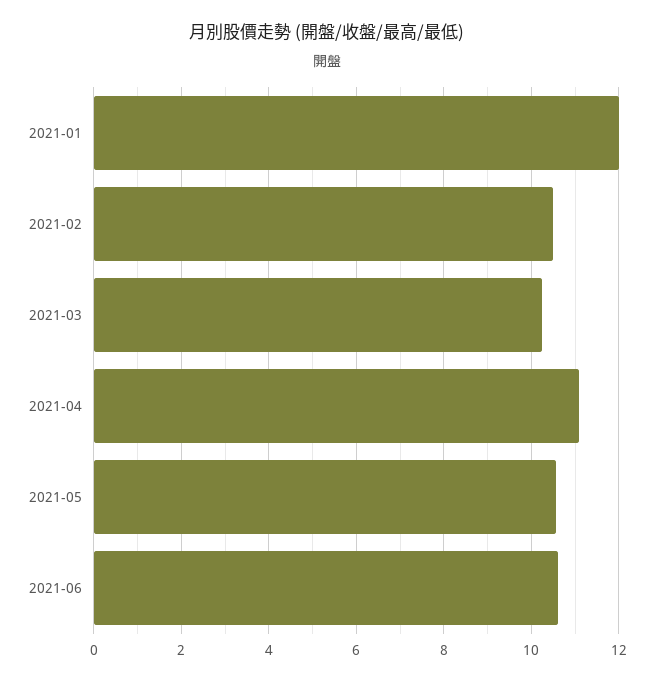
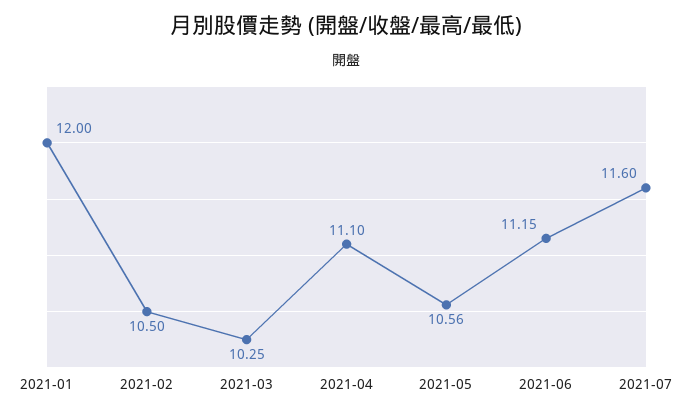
2021-06: 10.6 -> 11.15
2021-07: none -> 11.6

